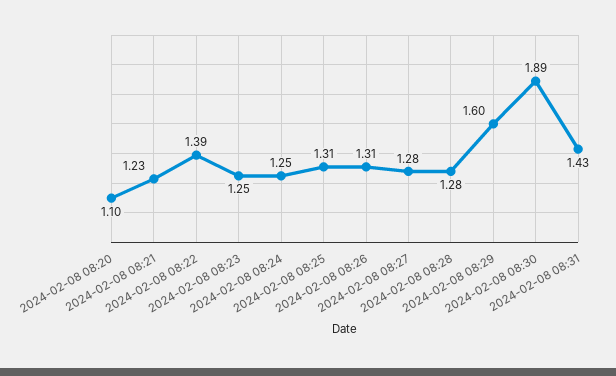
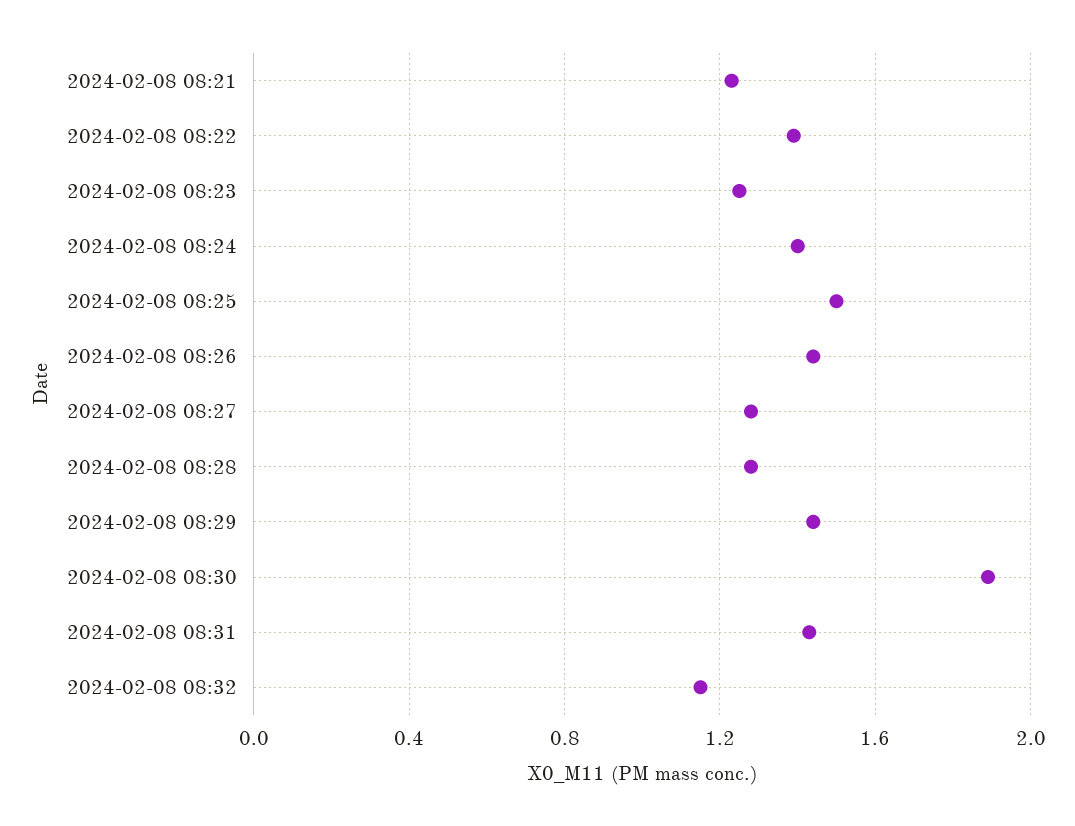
2024-02-08 08:20: 1.1 -> none
2024-02-08 08:24: 1.25 -> 1.4
2024-02-08 08:25: 1.31 -> 1.5
2024-02-08 08:26: 1.31 -> 1.45
2024-02-08 08:29: 1.6 -> 1.45
2024-02-08 08:32: none -> 1.15

